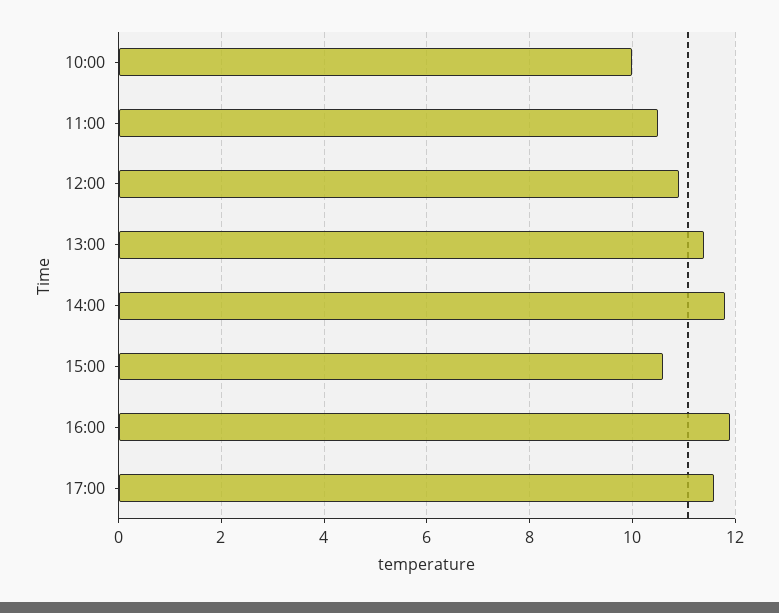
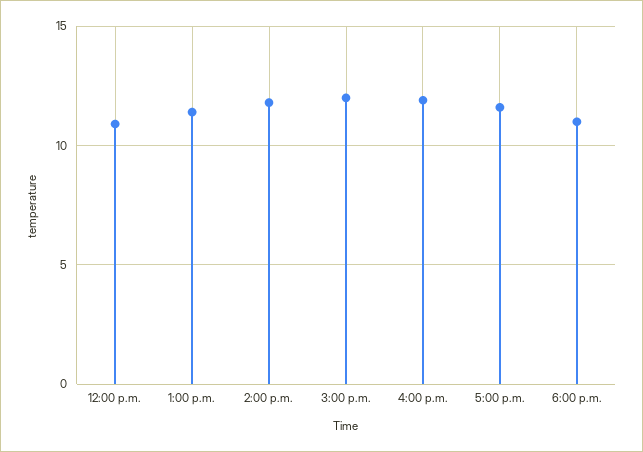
10:00: 10 -> none
11:00: 10.5 -> none
15:00: 10.5 -> 12
6:00 p.m.: none -> 11

